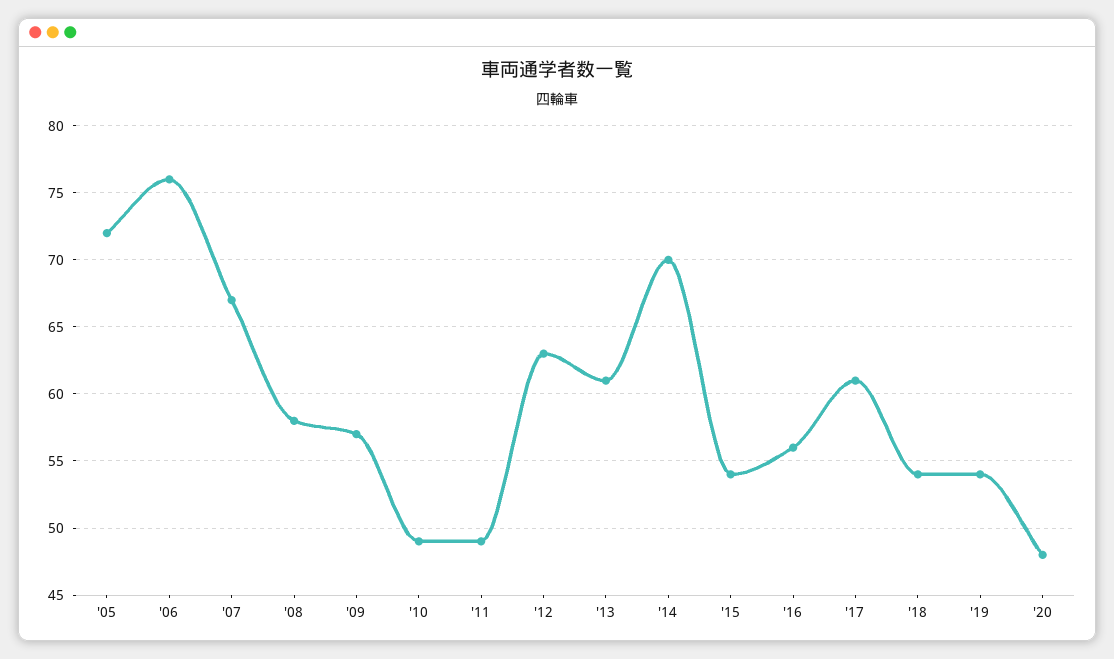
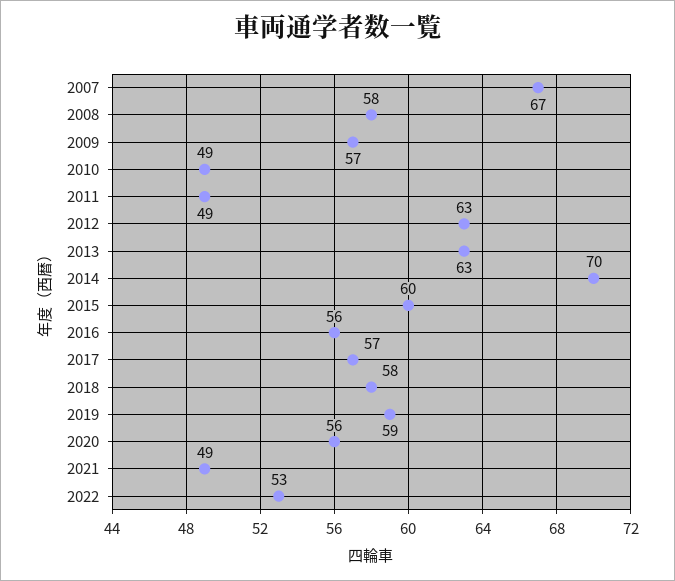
'05: 72 -> none
'06: 76 -> none
'13: 61 -> 63
'15: 54 -> 60
'17: 61 -> 57
'18: 54 -> 58
'19: 54 -> 59
'20: 48 -> 56
2021: none -> 49
2022: none -> 53

